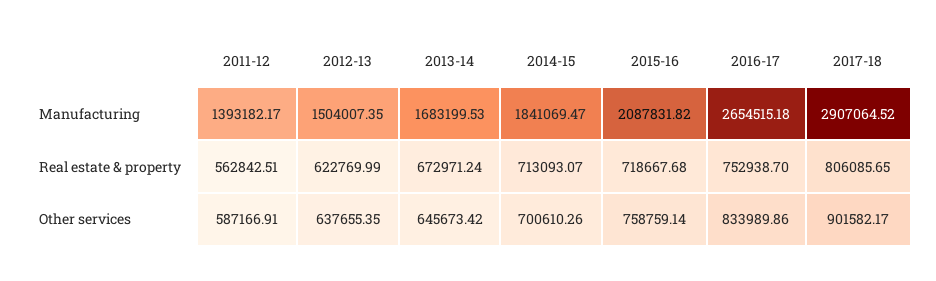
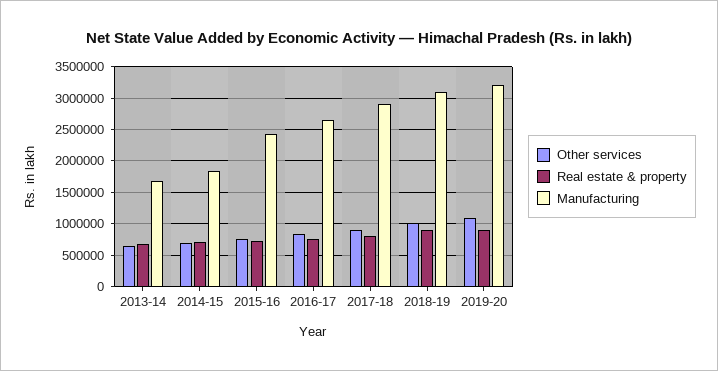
Manufacturing, 2011-12: 1393182.17 -> none
Manufacturing, 2012-13: 1504007.35 -> none
Manufacturing, 2015-16: 2087831.82 -> 2400000
Real estate & property, 2011-12: 562842.51 -> none
Real estate & property, 2012-13: 622769.99 -> none
Other services, 2011-12: 587166.91 -> none
Other services, 2012-13: 637655.35 -> none
Other services, 2018-19: none -> 1000000
Real estate & property, 2018-19: none -> 900000
Manufacturing, 2018-19: none -> 3100000
Other services, 2019-20: none -> 1100000
Real estate & property, 2019-20: none -> 900000
Manufacturing, 2019-20: none -> 3200000

